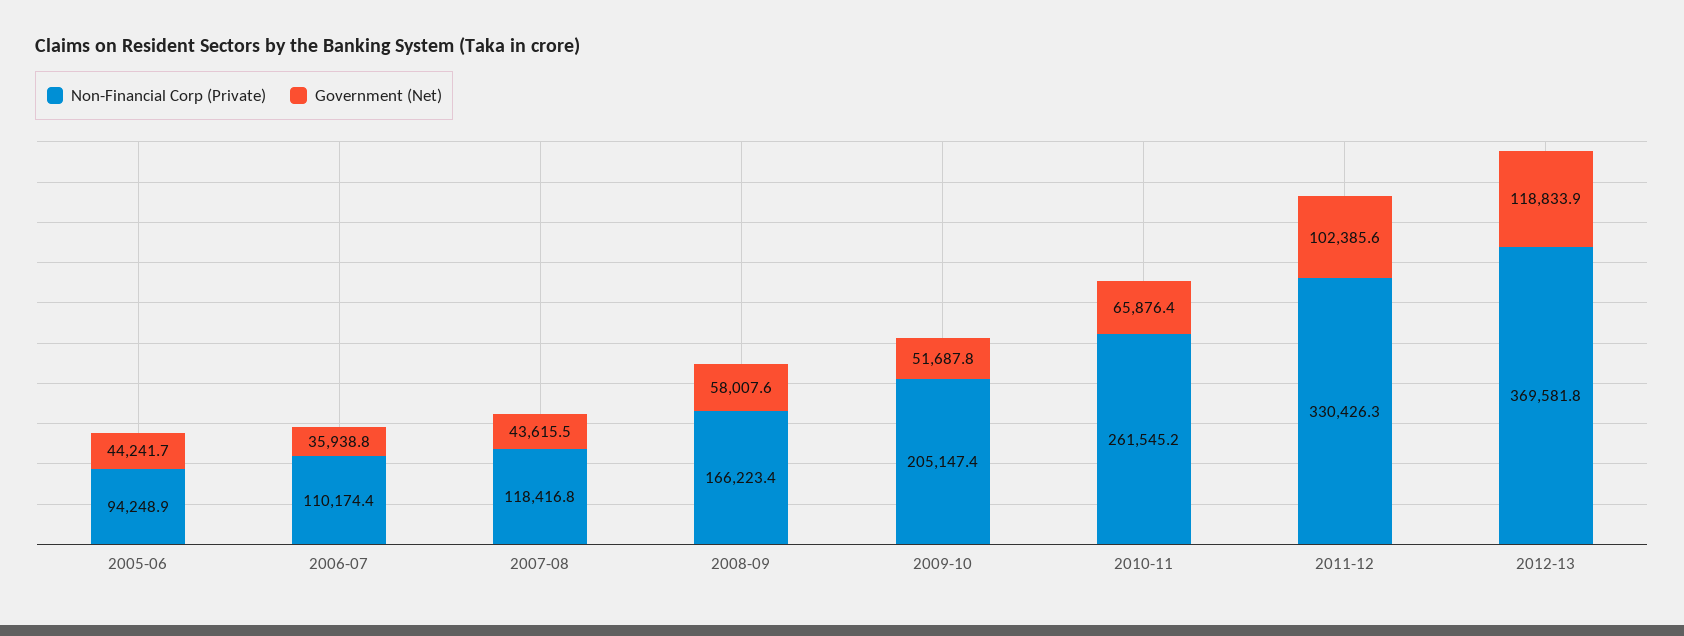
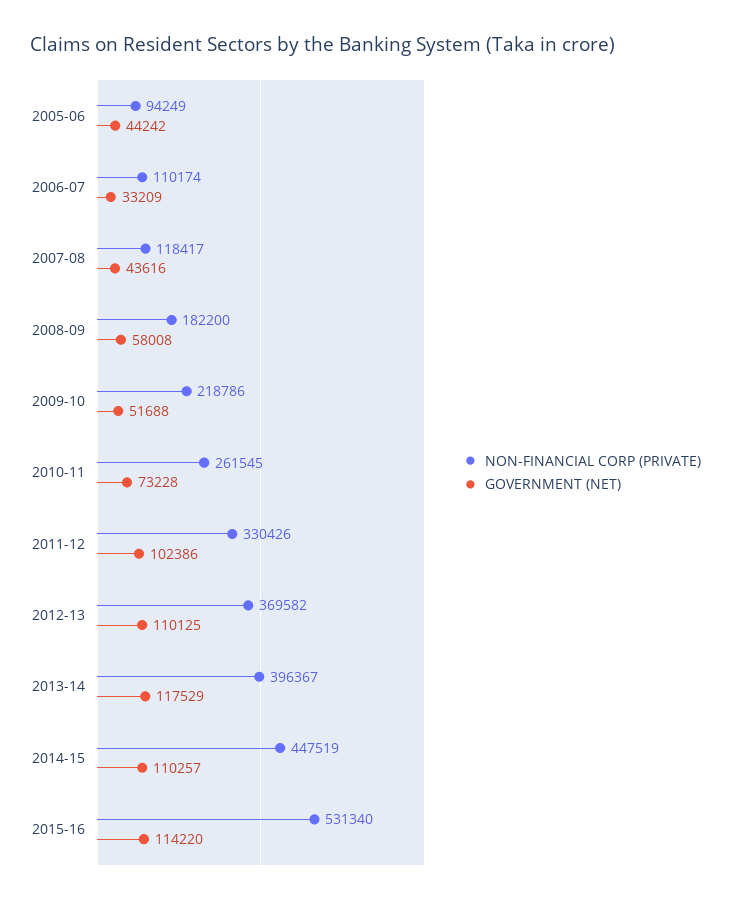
Government (Net), 2006-07: 35938.8 -> 33209
Non-Financial Corp (Private), 2008-09: 166223.4 -> 182200
Non-Financial Corp (Private), 2009-10: 205147.4 -> 218786
Government (Net), 2010-11: 65876.4 -> 73228
Government (Net), 2012-13: 118833.9 -> 110125
Non-Financial Corp (Private), 2013-14: none -> 396367
Government (Net), 2013-14: none -> 117529
Non-Financial Corp (Private), 2014-15: none -> 447519
Government (Net), 2014-15: none -> 110257
Non-Financial Corp (Private), 2015-16: none -> 531340
Government (Net), 2015-16: none -> 114220

